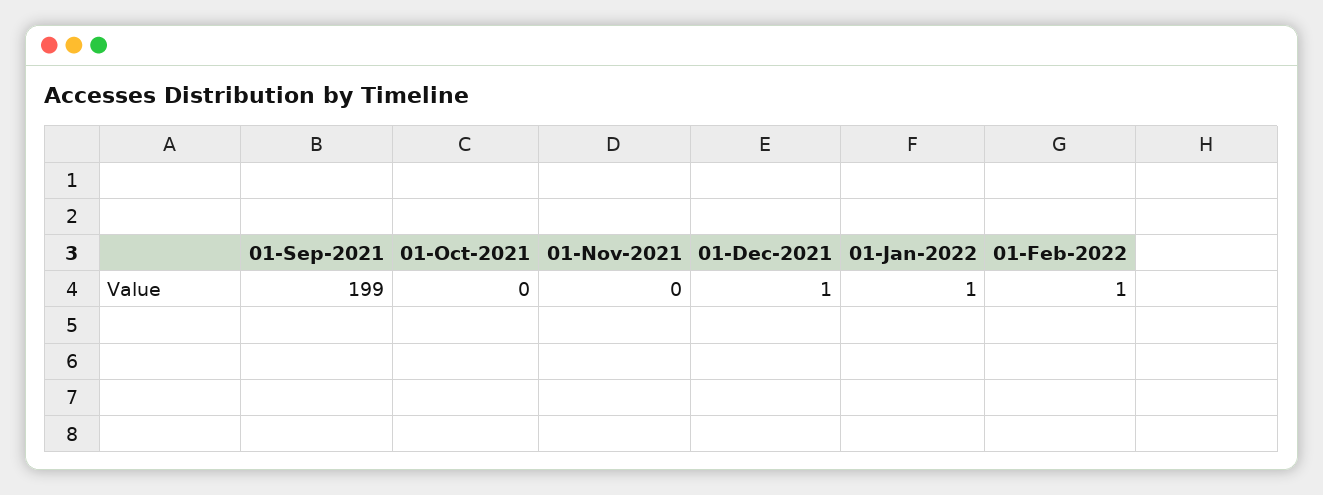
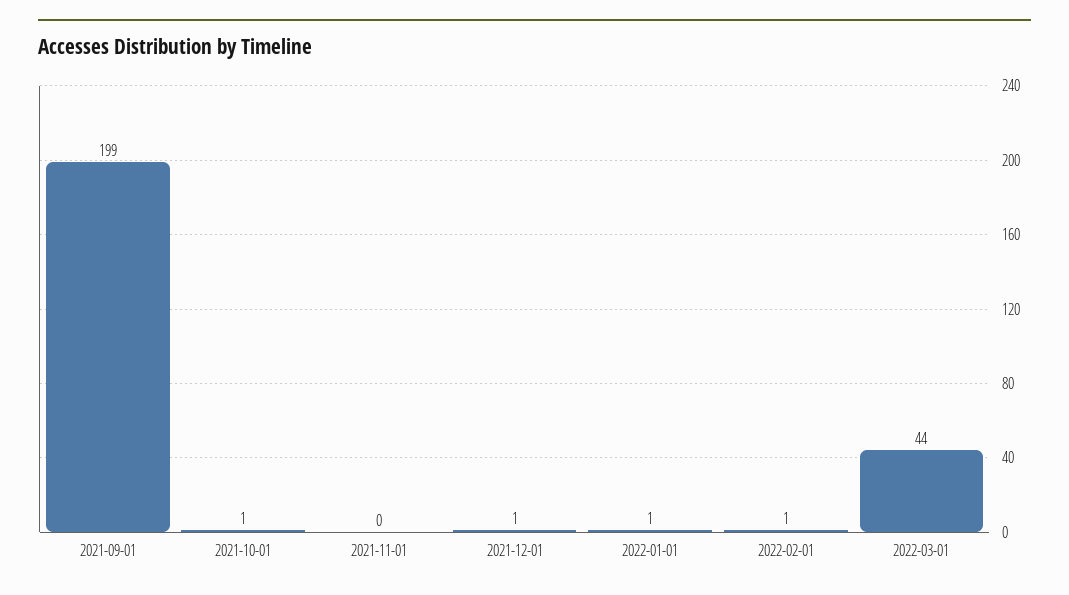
01-Oct-2021: 0 -> 1
2022-03-01: none -> 44

